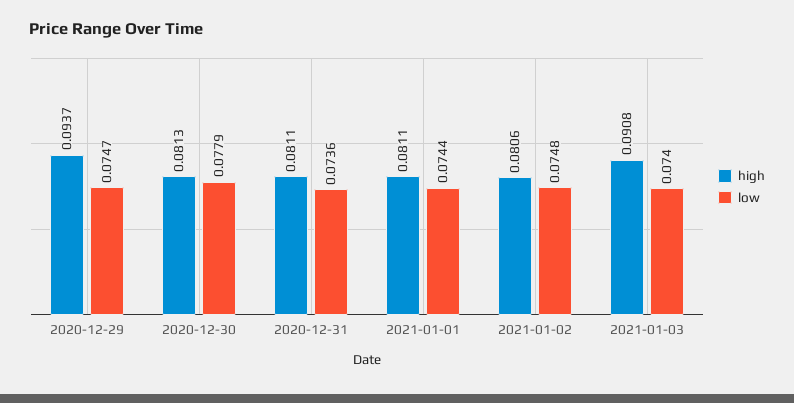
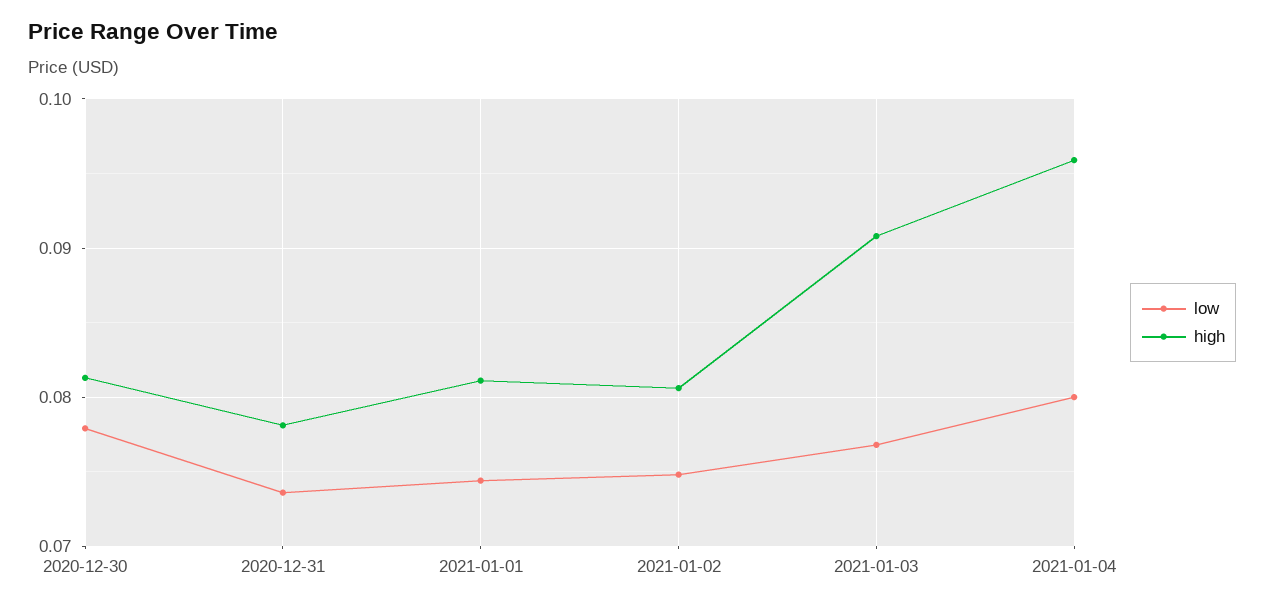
high, 2020-12-29: 0.0937 -> none
low, 2020-12-29: 0.0747 -> none
high, 2020-12-31: 0.0811 -> 0.078
low, 2021-01-03: 0.074 -> 0.077
low, 2021-01-04: none -> 0.08
high, 2021-01-04: none -> 0.096

